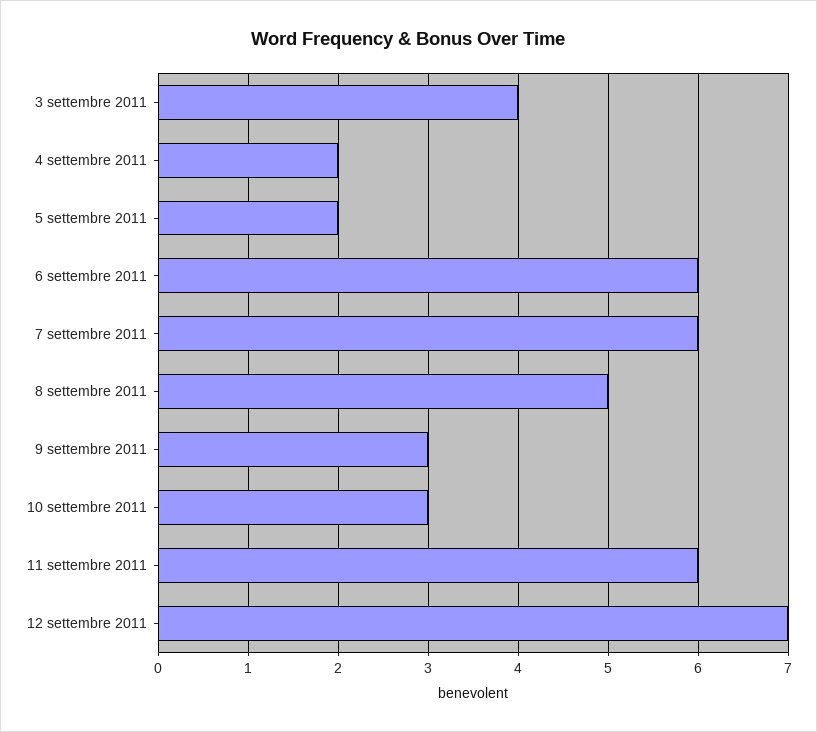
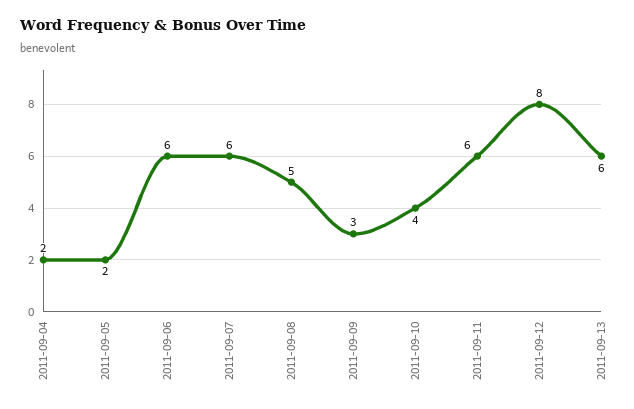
3 settembre 2011: 4 -> none
10 settembre 2011: 3 -> 4
12 settembre 2011: 7 -> 8
2011-09-13: none -> 6

